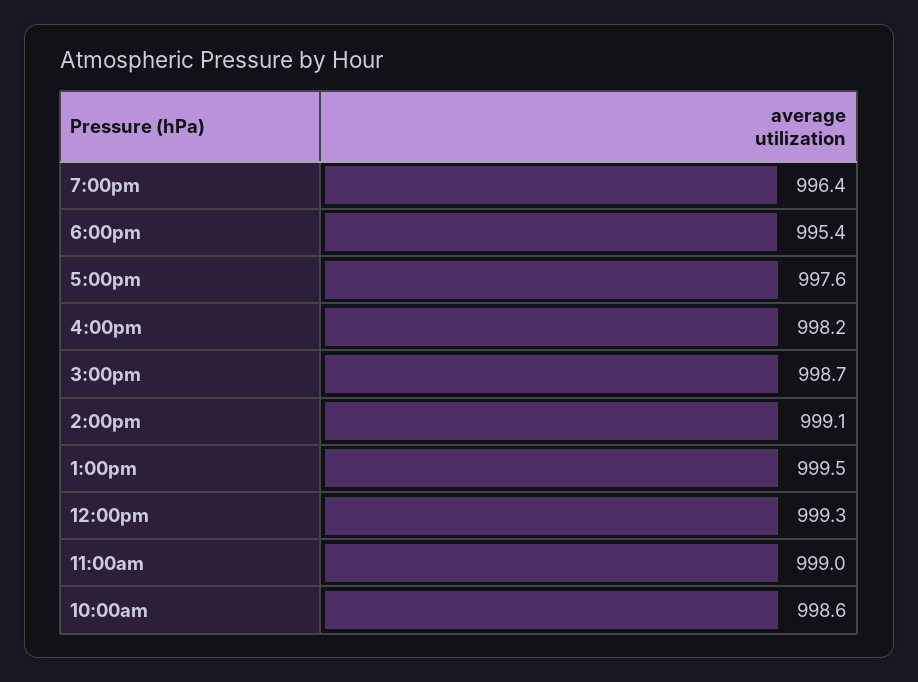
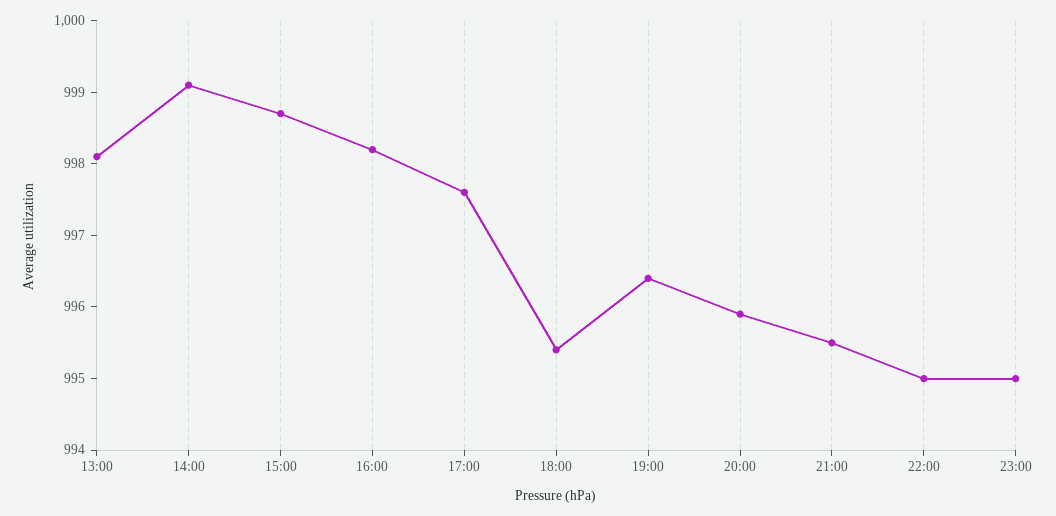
1:00pm: 999.5 -> 998
12:00pm: 999.3 -> none
11:00am: 999 -> none
10:00am: 998.6 -> none
20:00: none -> 996
21:00: none -> 995.5
22:00: none -> 995
23:00: none -> 995

